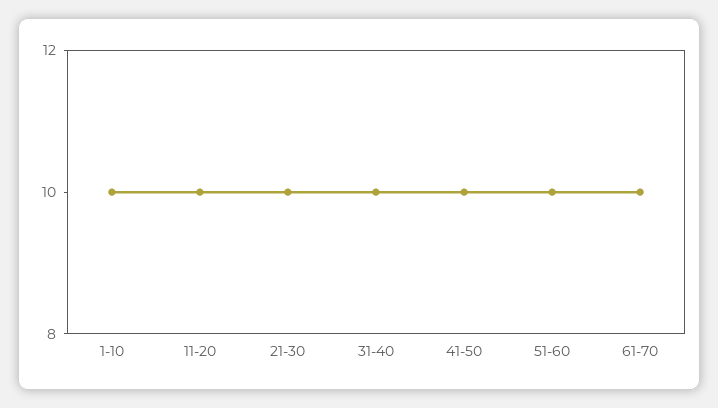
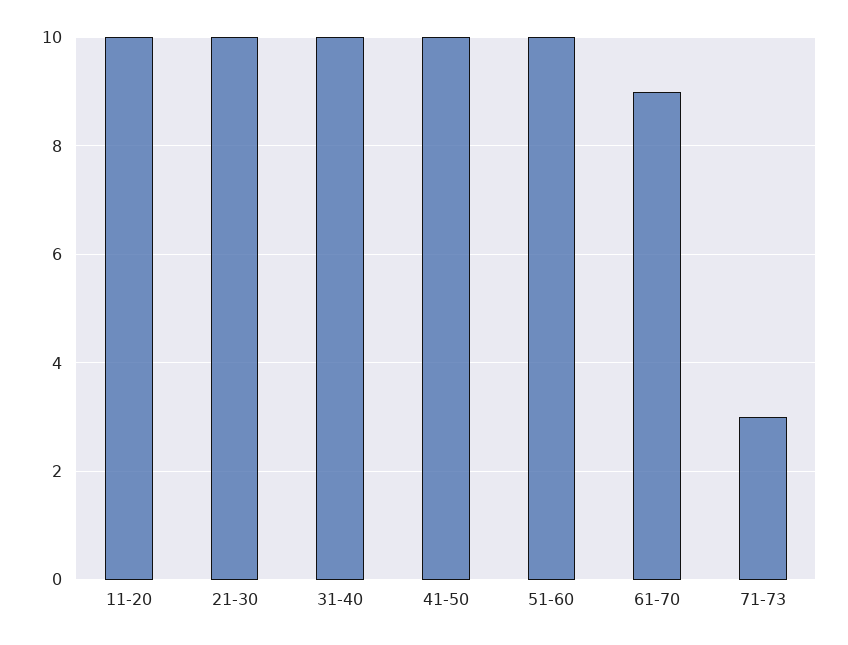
1-10: 10 -> none
61-70: 10 -> 9
71-73: none -> 3

